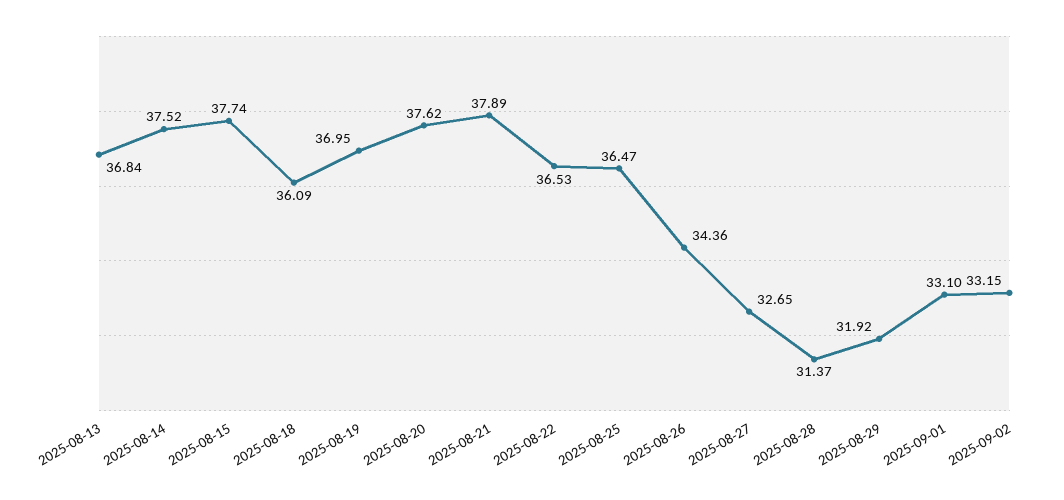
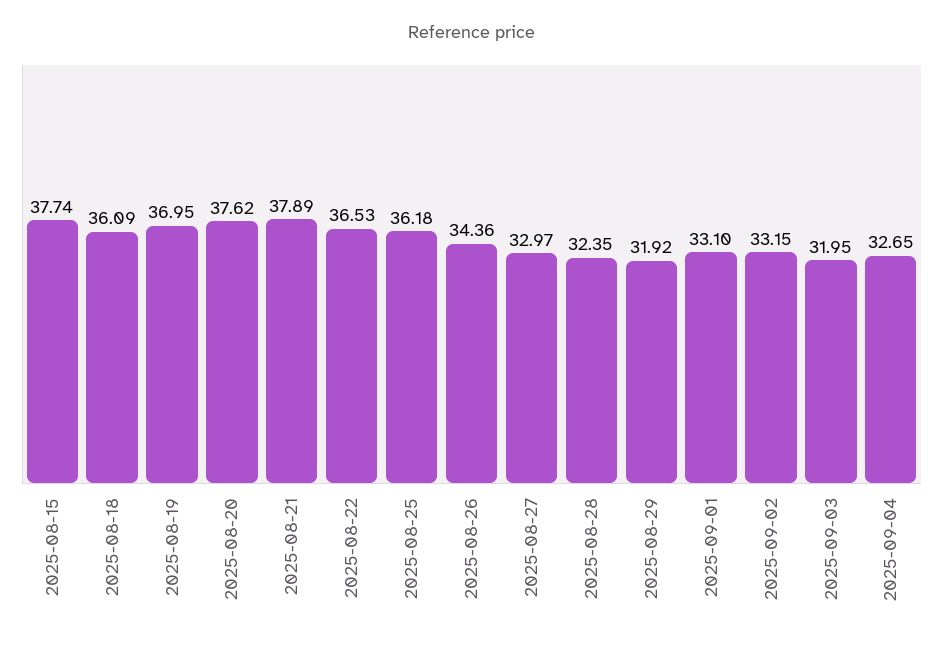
2025-08-13: 36.84 -> none
2025-08-14: 37.52 -> none
2025-08-25: 36.47 -> 36.18
2025-08-27: 32.65 -> 32.97
2025-08-28: 31.37 -> 32.35
2025-09-03: none -> 31.95
2025-09-04: none -> 32.65

